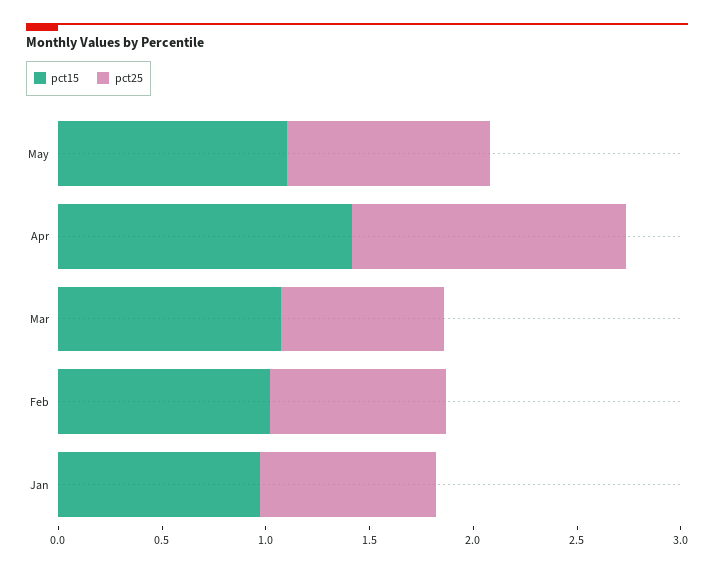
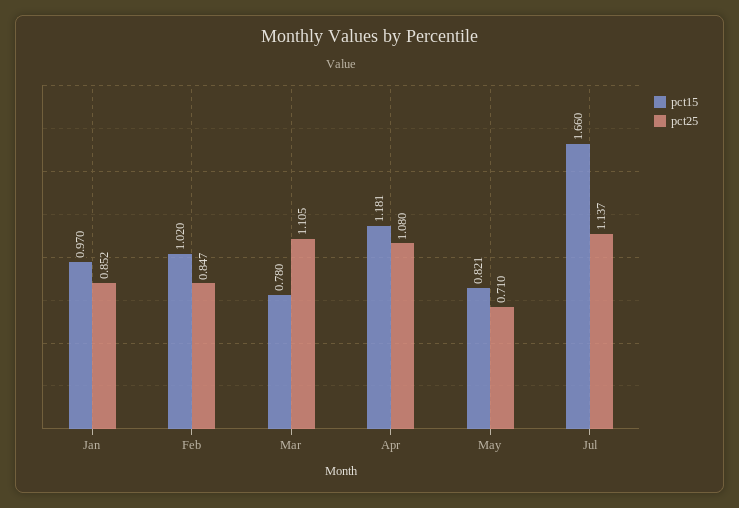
pct15, May: 1.1 -> 0.821
pct25, May: 1 -> 0.71
pct15, Apr: 1.4 -> 1.181
pct25, Apr: 1.3 -> 1.08
pct15, Mar: 1.1 -> 0.78
pct25, Mar: 0.8 -> 1.105
pct15, Jul: none -> 1.66
pct25, Jul: none -> 1.137

